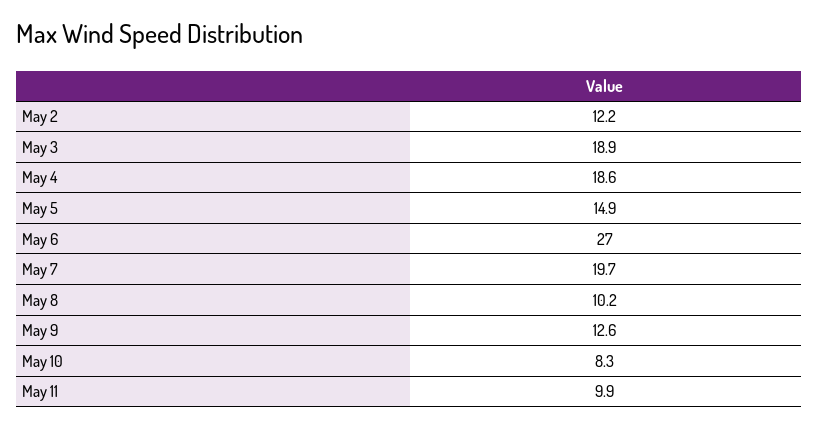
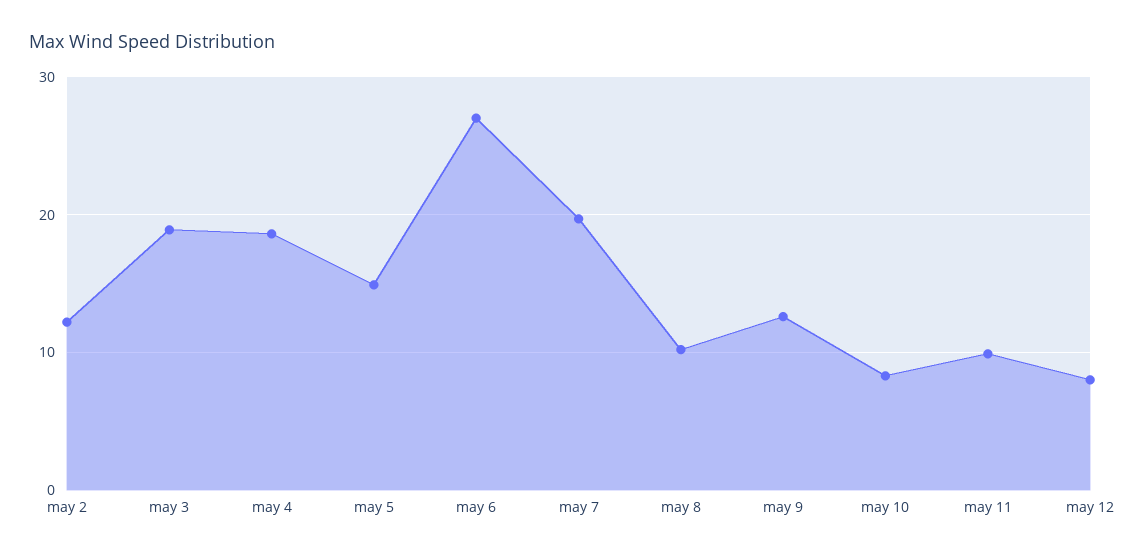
may 12: none -> 8

